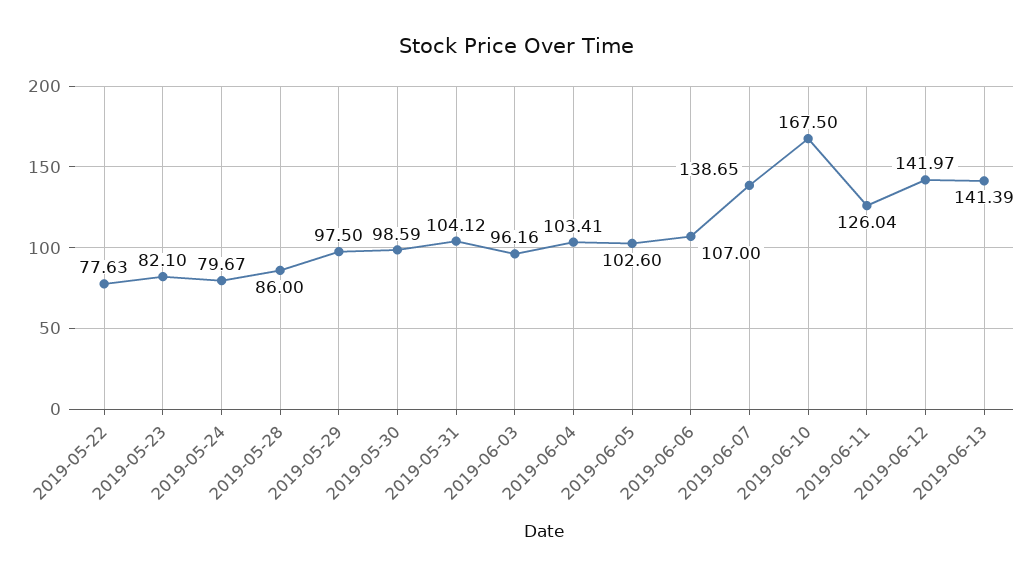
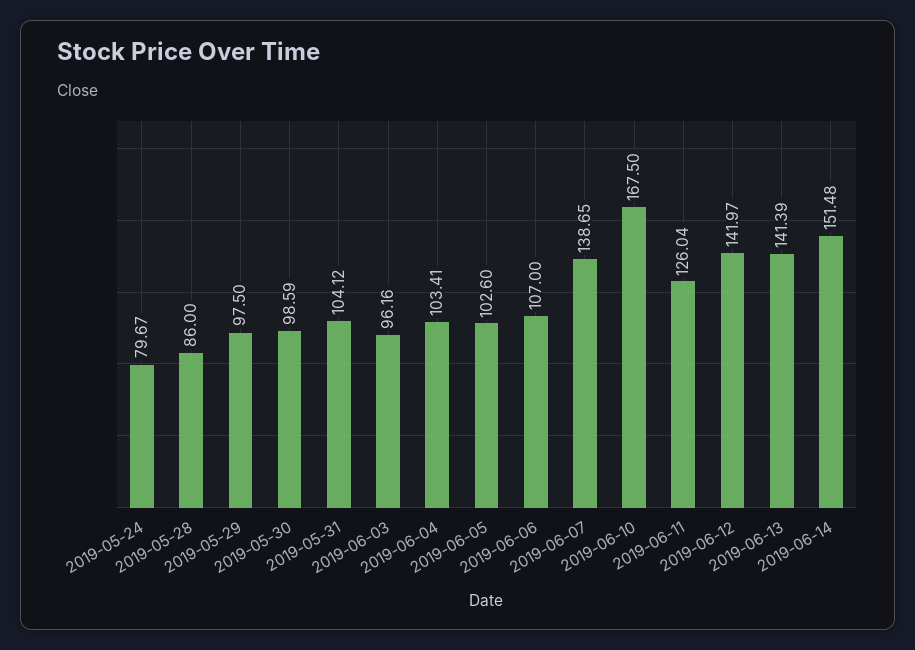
2019-05-22: 77.63 -> none
2019-05-23: 82.1 -> none
2019-06-14: none -> 151.48

